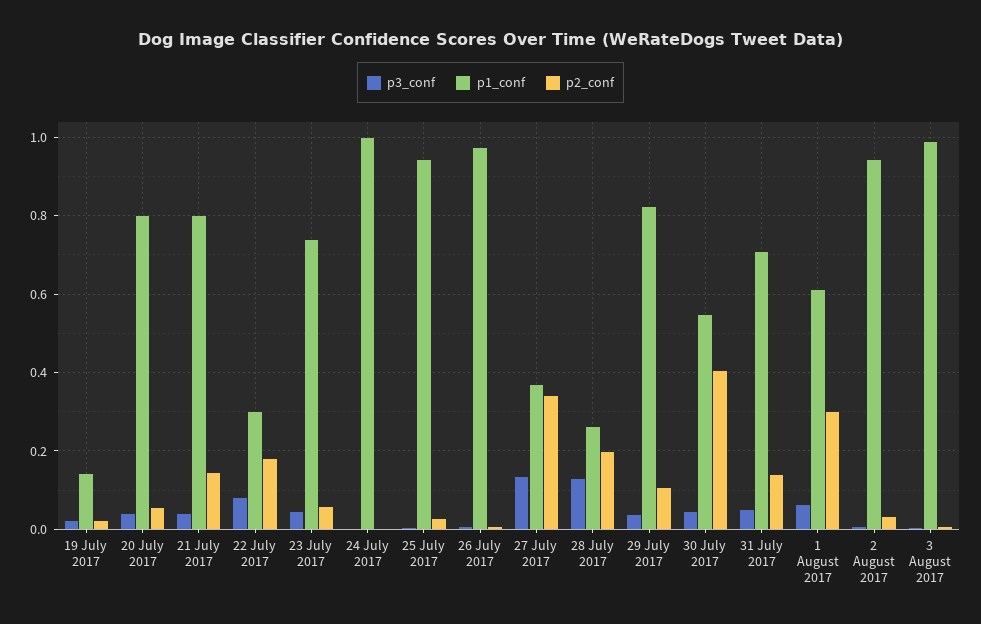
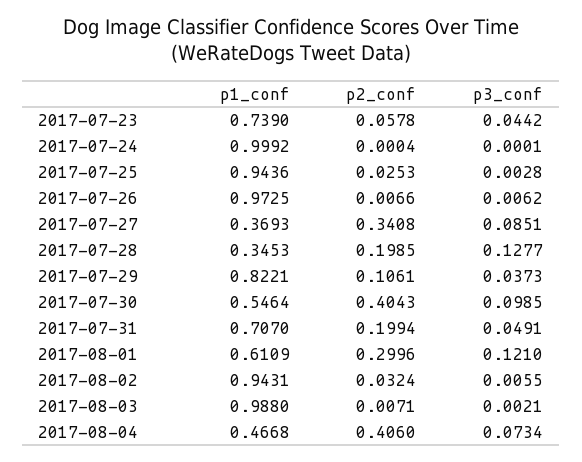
p3_conf, 19 July 2017: 0.02 -> none
p1_conf, 19 July 2017: 0.14 -> none
p2_conf, 19 July 2017: 0.02 -> none
p3_conf, 20 July 2017: 0.04 -> none
p1_conf, 20 July 2017: 0.8 -> none
p2_conf, 20 July 2017: 0.06 -> none
p3_conf, 21 July 2017: 0.04 -> none
p1_conf, 21 July 2017: 0.8 -> none
p2_conf, 21 July 2017: 0.14 -> none
p3_conf, 22 July 2017: 0.08 -> none
p1_conf, 22 July 2017: 0.3 -> none
p2_conf, 22 July 2017: 0.18 -> none
p3_conf, 27 July 2017: 0.14 -> 0.0851
p1_conf, 28 July 2017: 0.26 -> 0.3453
p3_conf, 30 July 2017: 0.04 -> 0.0985
p2_conf, 31 July 2017: 0.14 -> 0.1994
p3_conf, 1 August 2017: 0.06 -> 0.121
p1_conf, 2017-08-04: none -> 0.4668
p2_conf, 2017-08-04: none -> 0.406
p3_conf, 2017-08-04: none -> 0.0734

